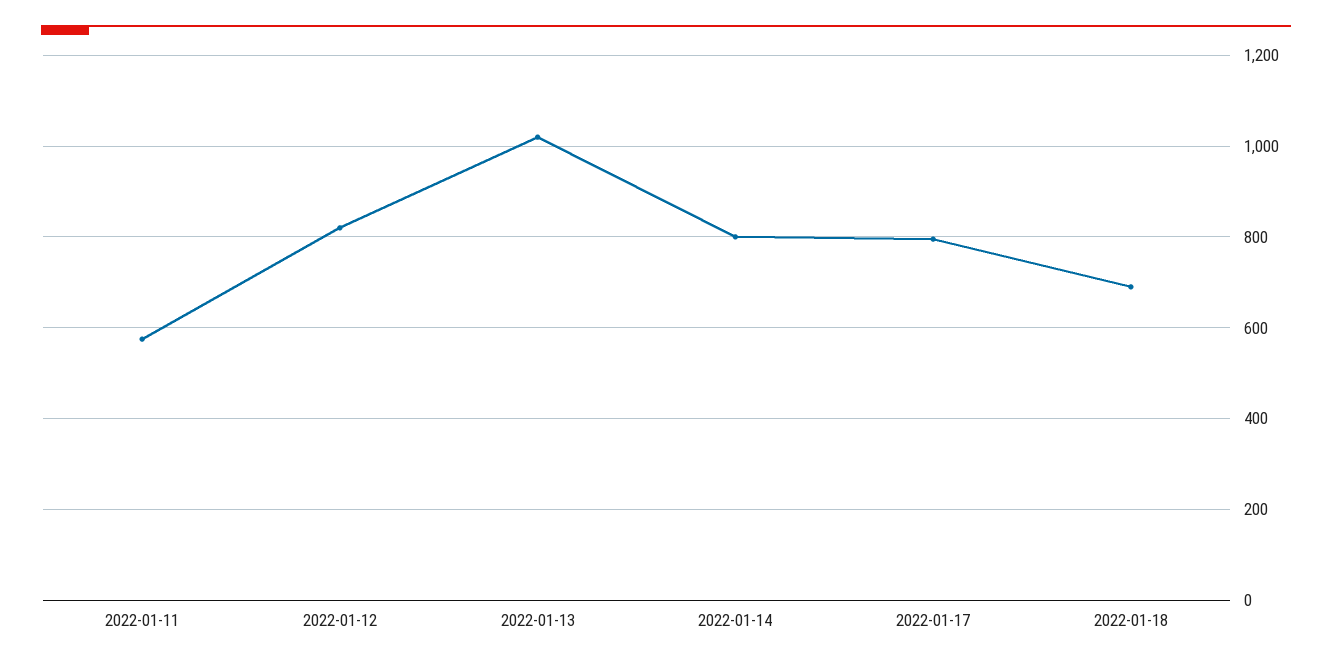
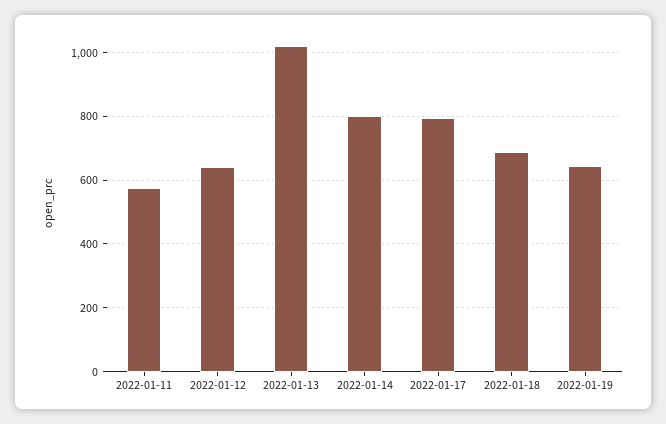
2022-01-12: 820 -> 640
2022-01-19: none -> 640

